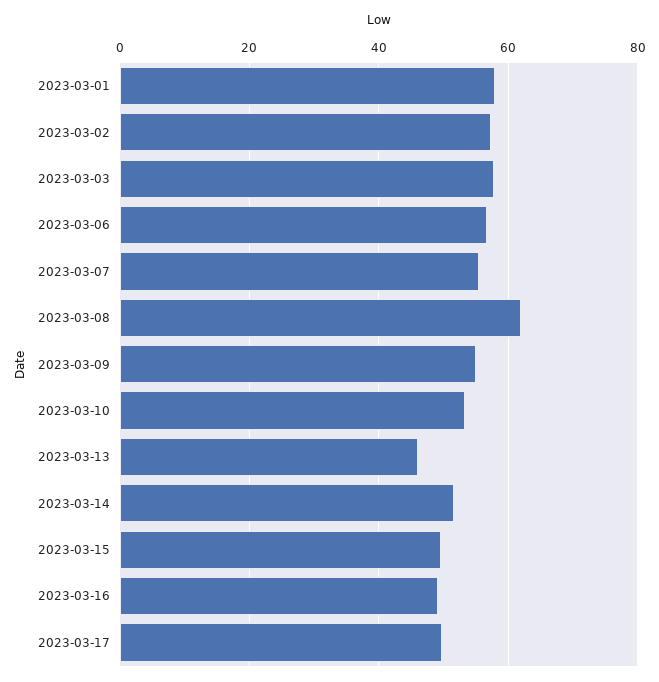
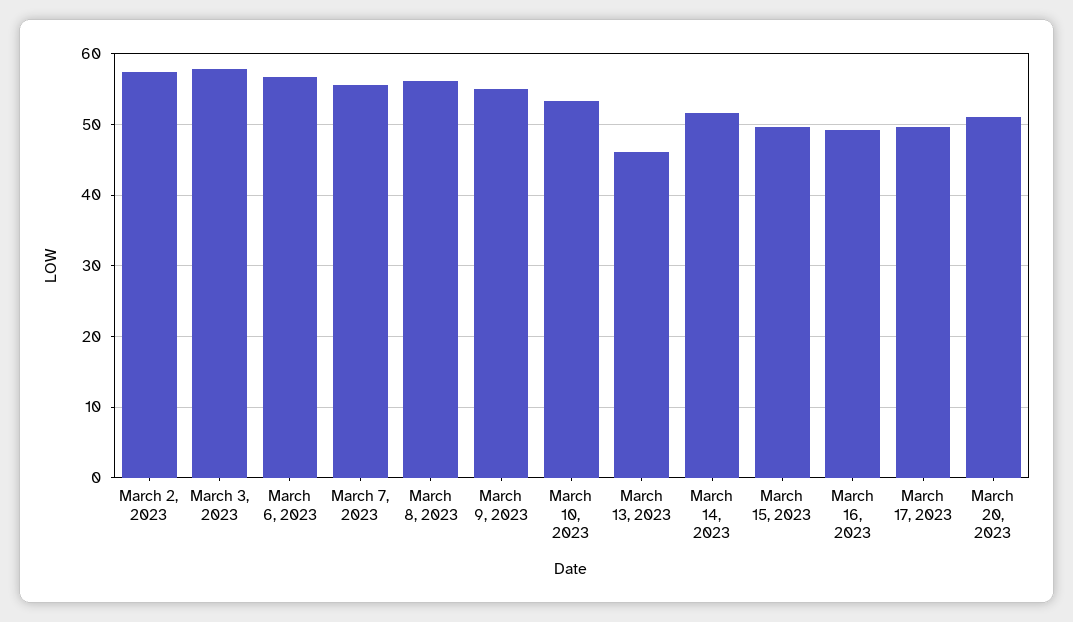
2023-03-01: 58 -> none
2023-03-08: 62 -> 56
March 20, 2023: none -> 51

